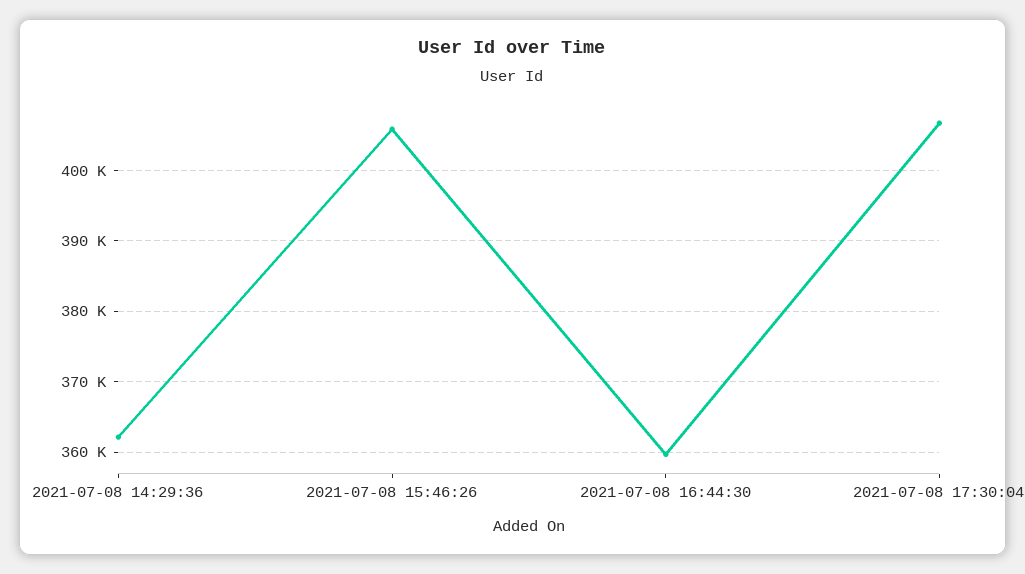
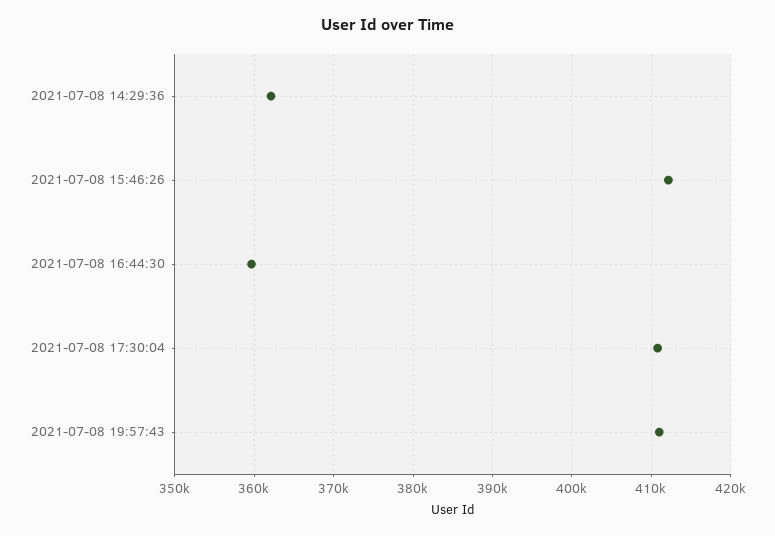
2021-07-08 15:46:26: 406000 -> 412000
2021-07-08 17:30:04: 407000 -> 411000
2021-07-08 19:57:43: none -> 411000

